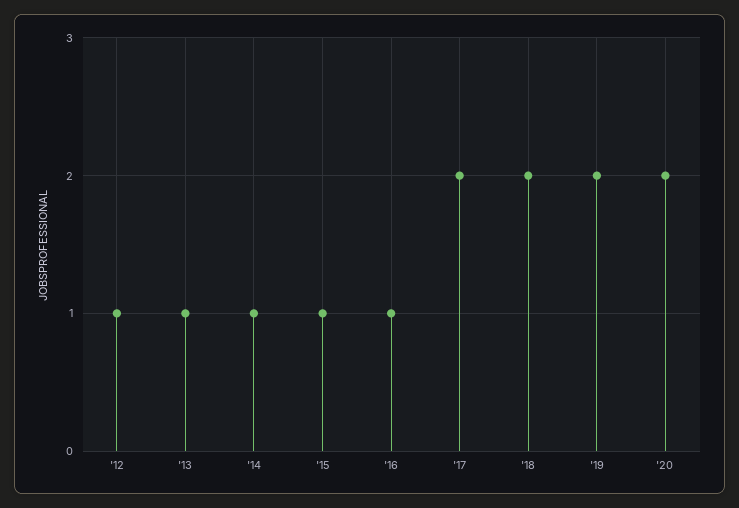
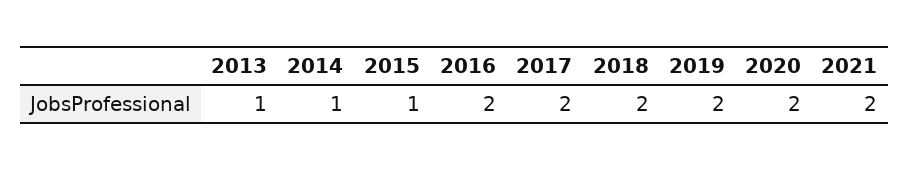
'12: 1 -> none
'16: 1 -> 2
2021: none -> 2

